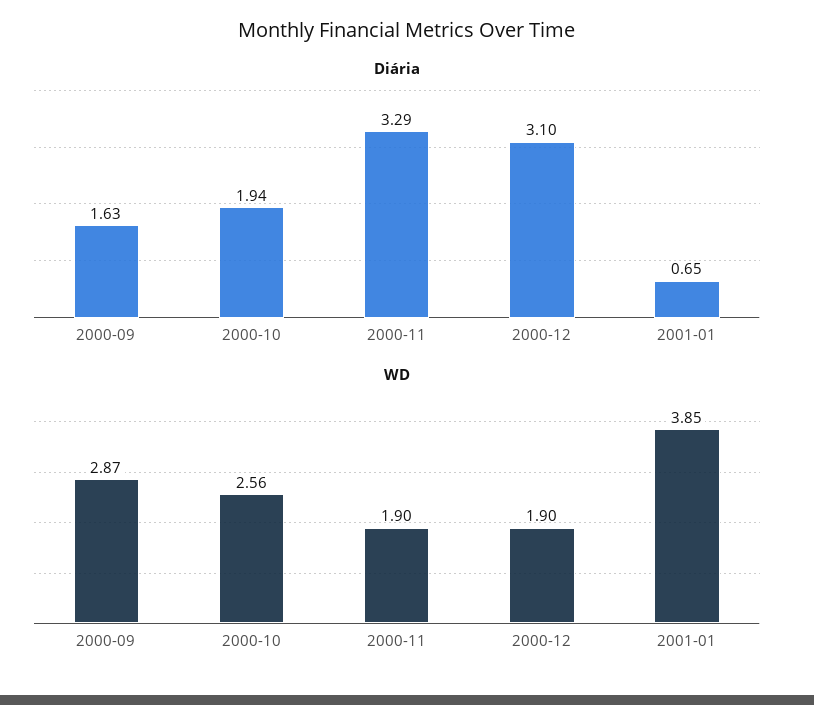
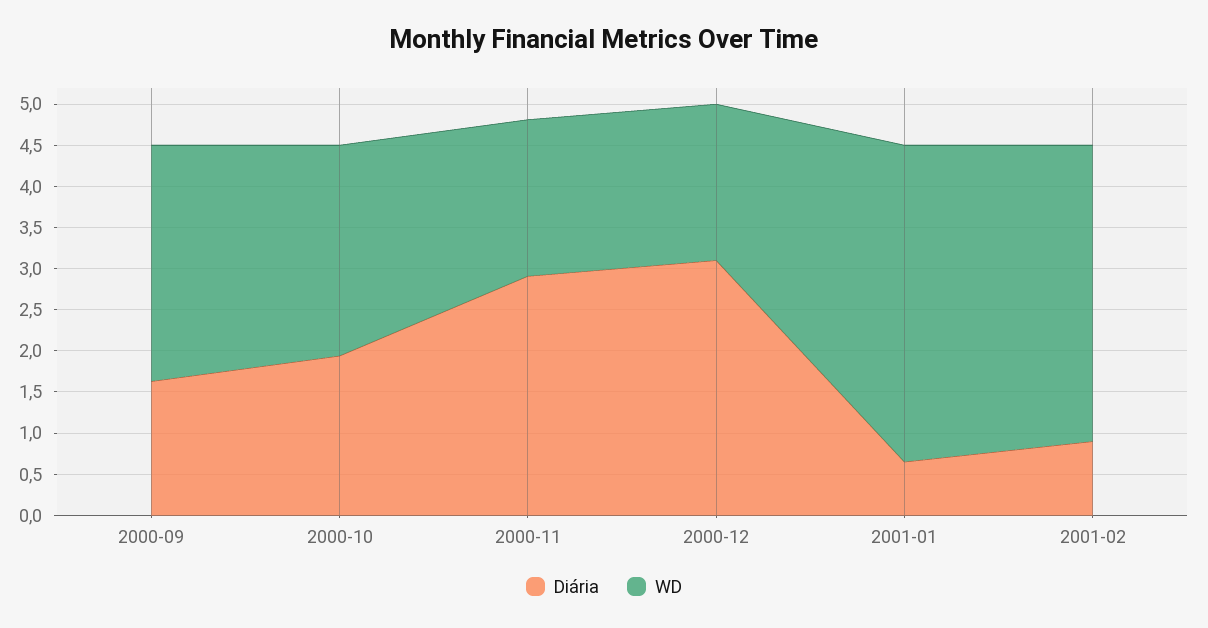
Diária, 2000-11: 3.29 -> 2.9
Diária, 2001-02: none -> 0.9
WD, 2001-02: none -> 3.6

